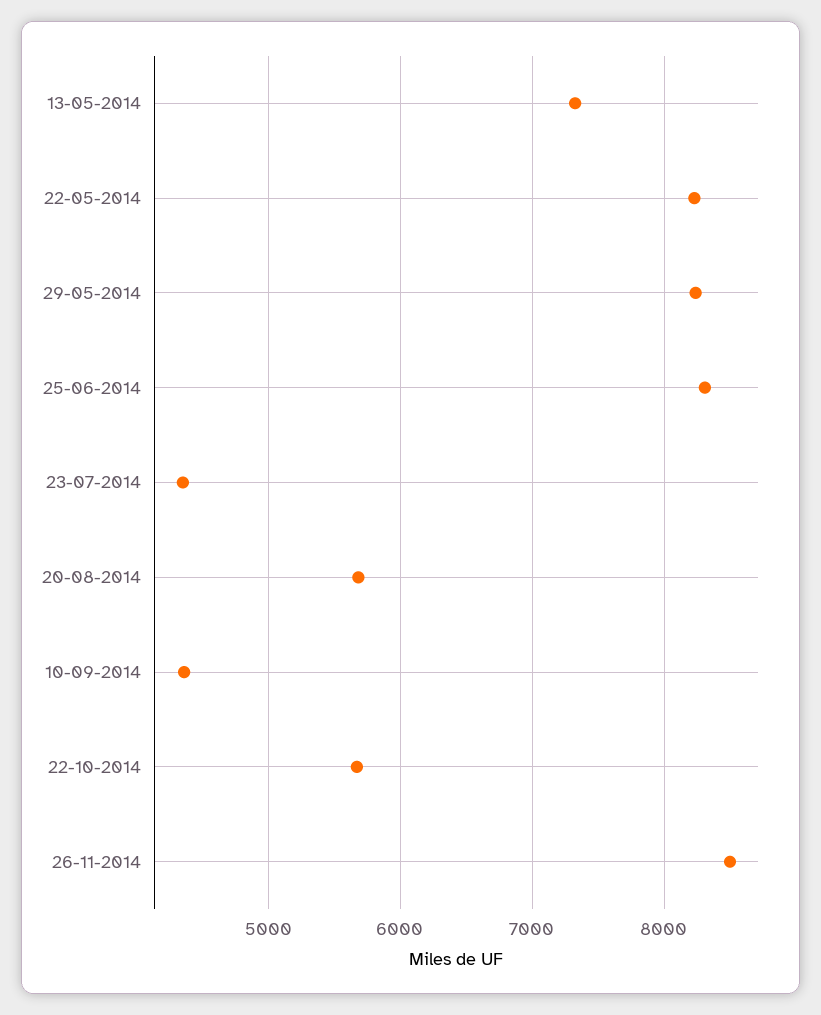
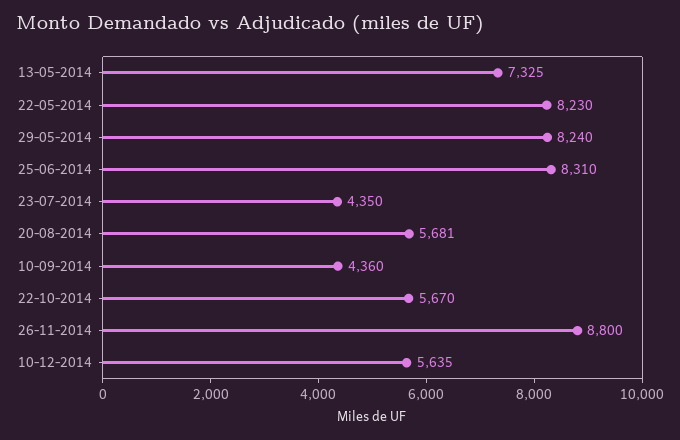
26-11-2014: 8500 -> 8800
10-12-2014: none -> 5635

